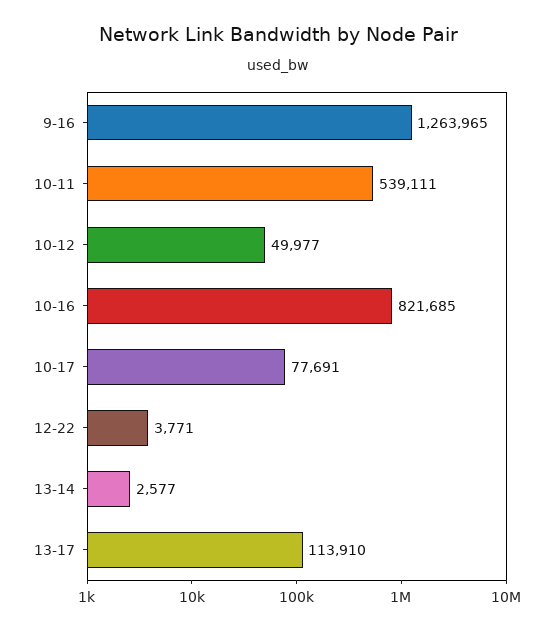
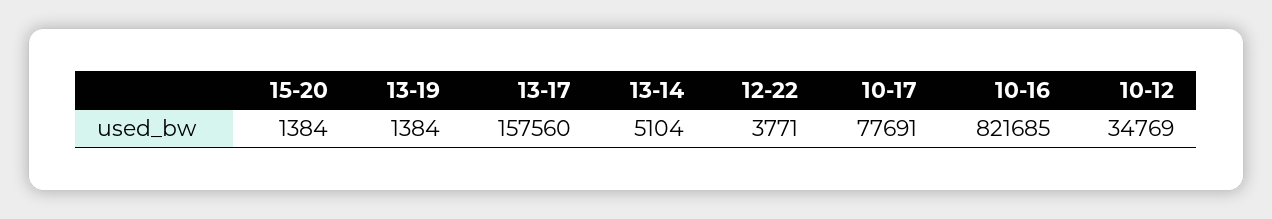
9-16: 1263965 -> none
10-11: 539111 -> none
10-12: 49977 -> 34769
13-14: 2577 -> 5104
13-17: 113910 -> 157560
15-20: none -> 1384
13-19: none -> 1384

